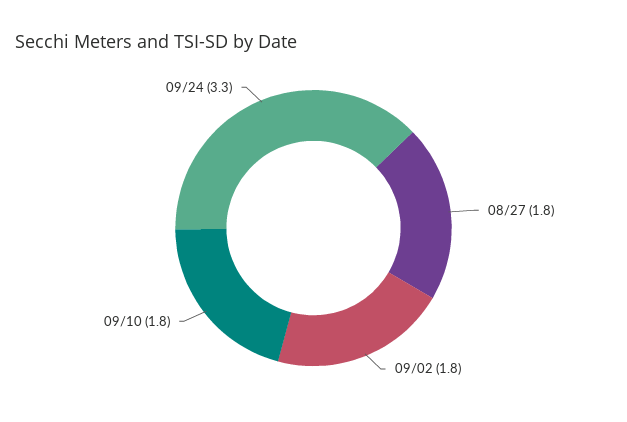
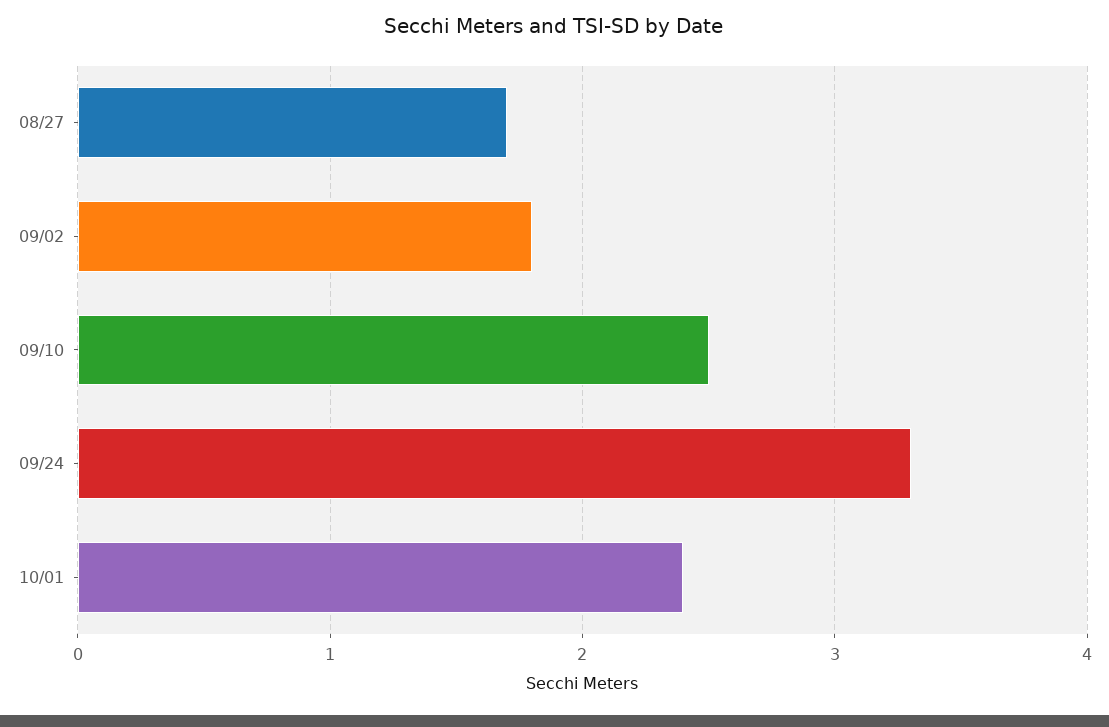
08/27: 1.8 -> 1.7
09/10: 1.8 -> 2.5
10/01: none -> 2.4

